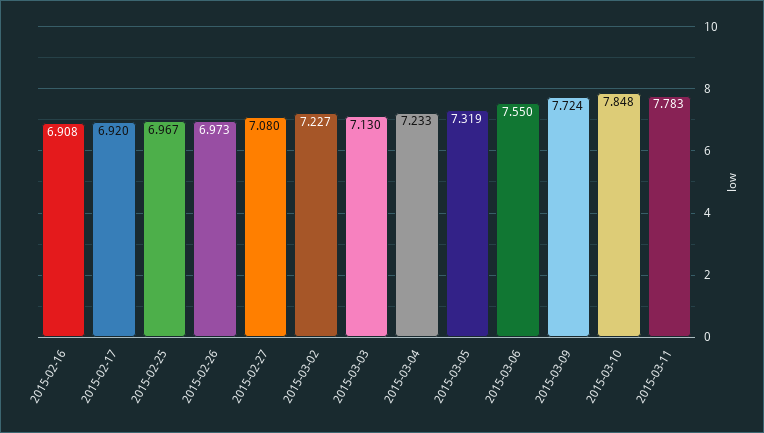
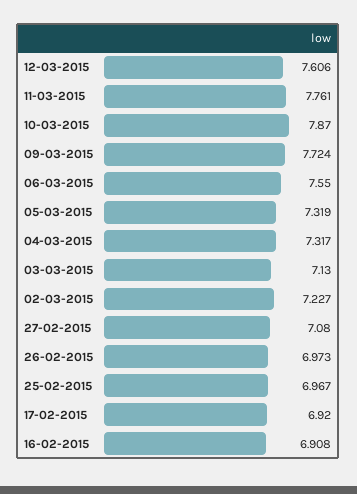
2015-03-04: 7.233 -> 7.317
2015-03-10: 7.848 -> 7.87
2015-03-11: 7.783 -> 7.761
12-03-2015: none -> 7.606

